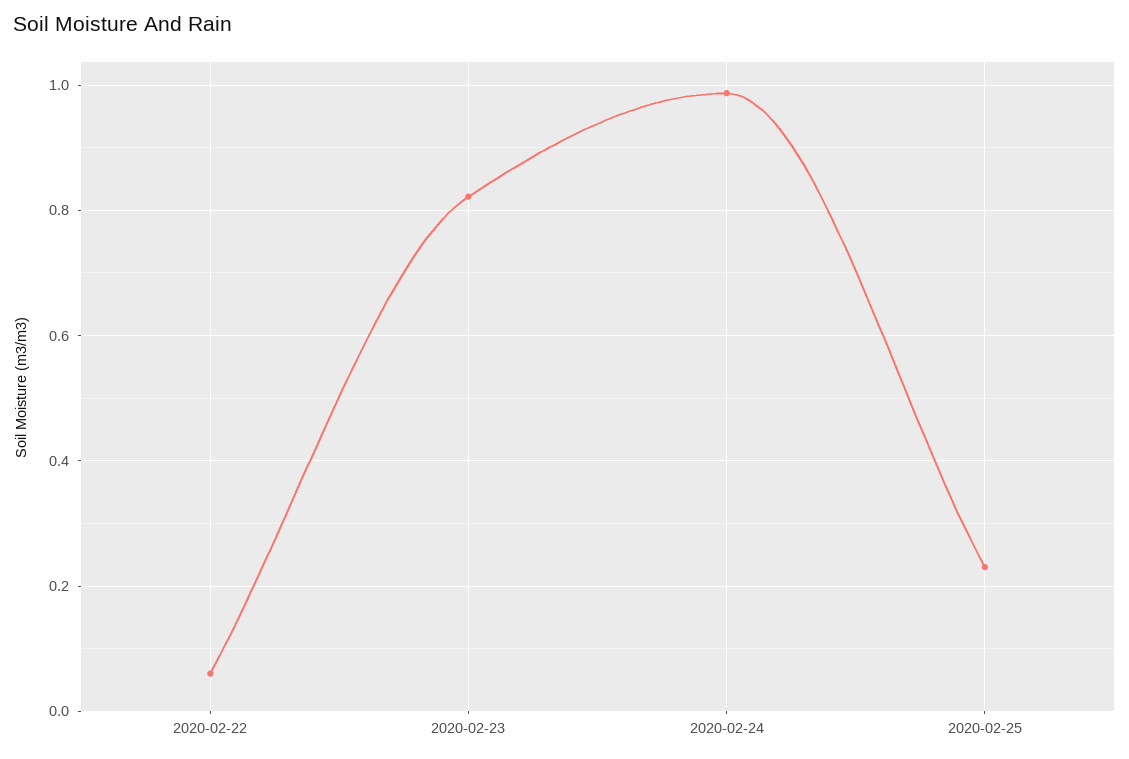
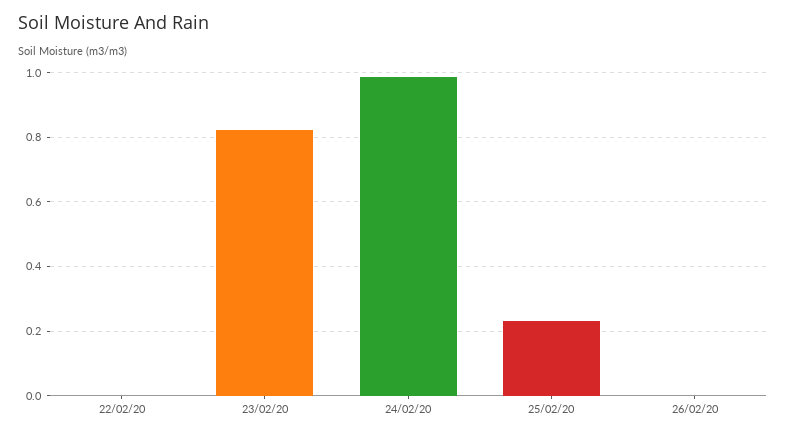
2020-02-22: 0.06 -> 0
26/02/20: none -> 0

